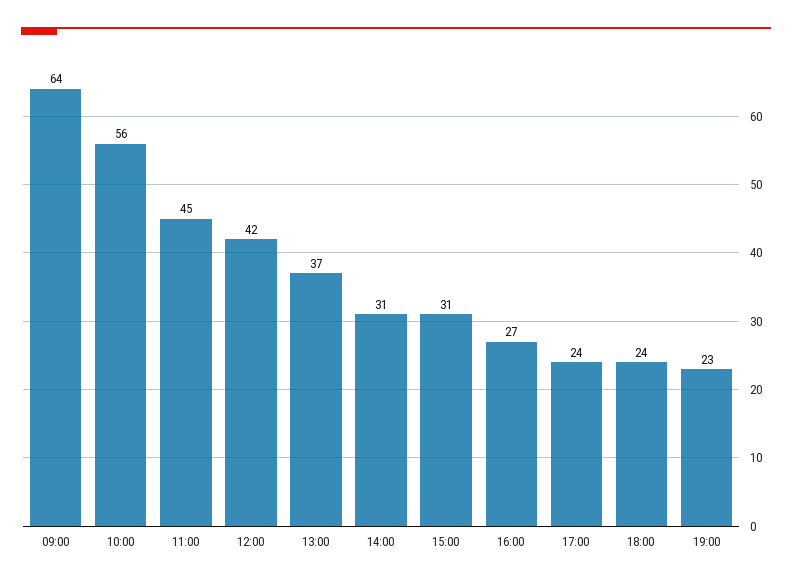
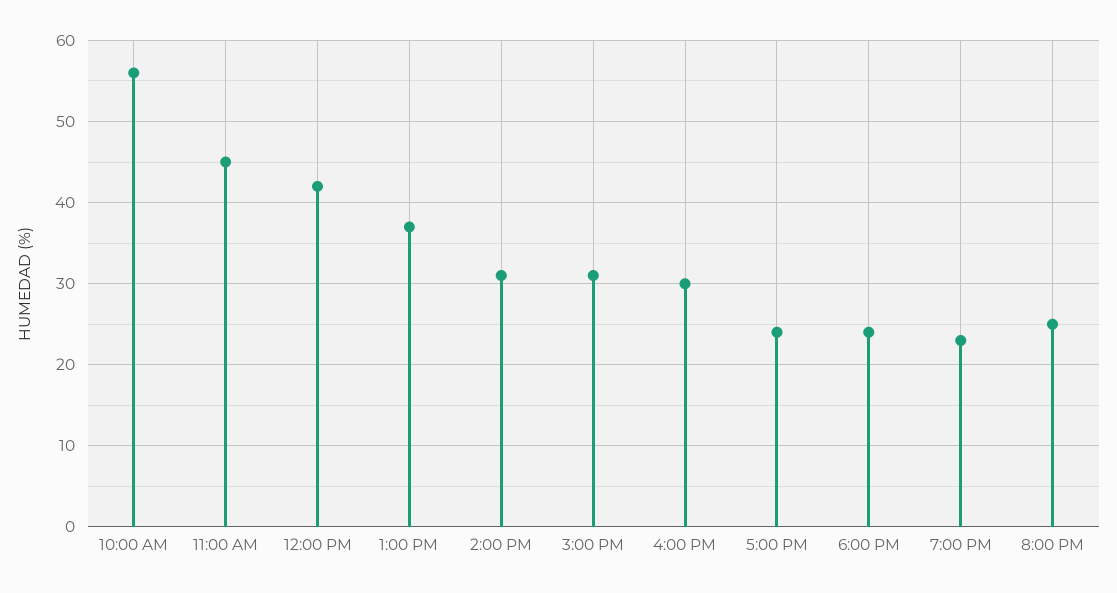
09:00: 64 -> none
16:00: 27 -> 30
8:00 PM: none -> 25

